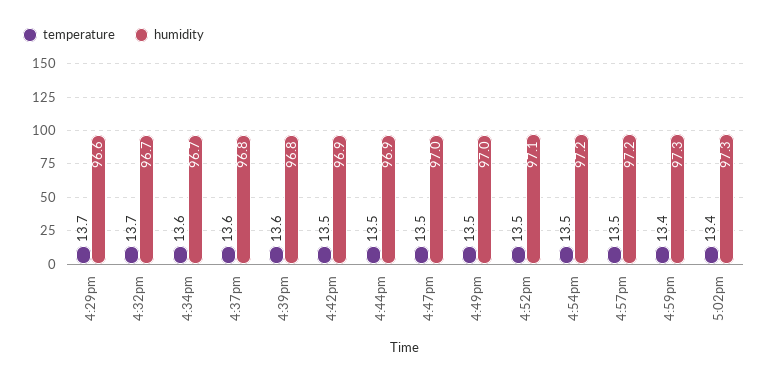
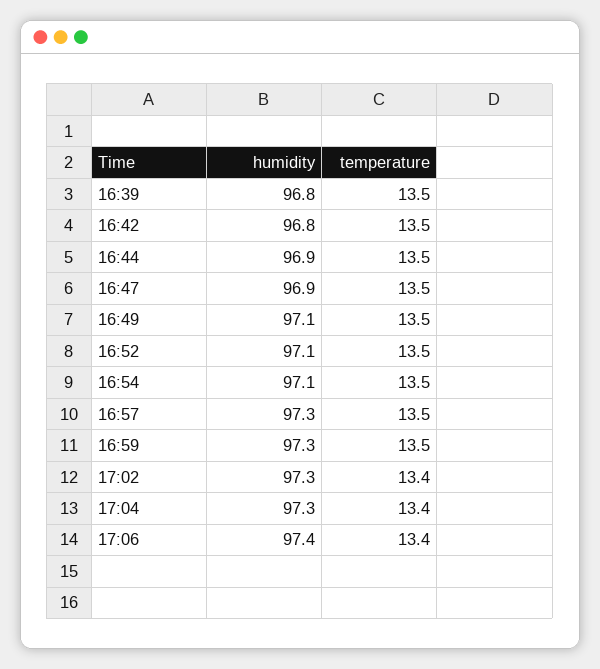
temperature, 4:29pm: 13.7 -> none
humidity, 4:29pm: 96.6 -> none
temperature, 4:32pm: 13.7 -> none
humidity, 4:32pm: 96.7 -> none
temperature, 4:34pm: 13.6 -> none
humidity, 4:34pm: 96.7 -> none
temperature, 4:37pm: 13.6 -> none
humidity, 4:37pm: 96.8 -> none
temperature, 4:39pm: 13.6 -> 13.5
humidity, 4:42pm: 96.9 -> 96.8
humidity, 4:47pm: 97 -> 96.9
humidity, 4:49pm: 97 -> 97.1
humidity, 4:54pm: 97.2 -> 97.1
humidity, 4:57pm: 97.2 -> 97.3
temperature, 4:59pm: 13.4 -> 13.5
humidity, 17:04: none -> 97.3
temperature, 17:04: none -> 13.4
humidity, 17:06: none -> 97.4
temperature, 17:06: none -> 13.4

